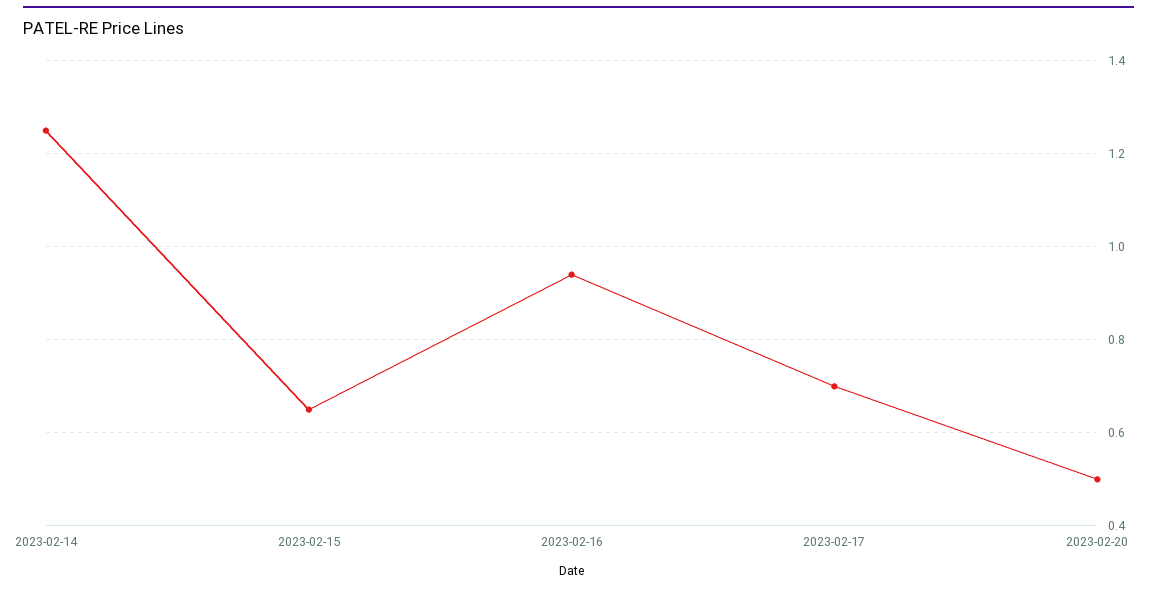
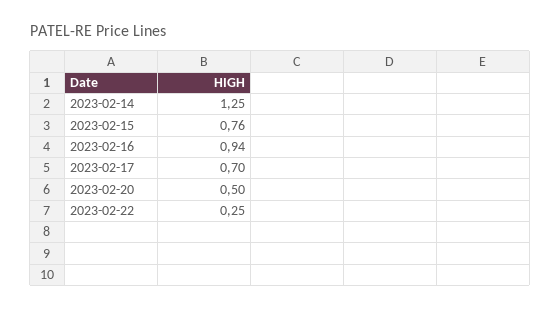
2023-02-15: 0.65 -> 0.76
2023-02-22: none -> 0.25

